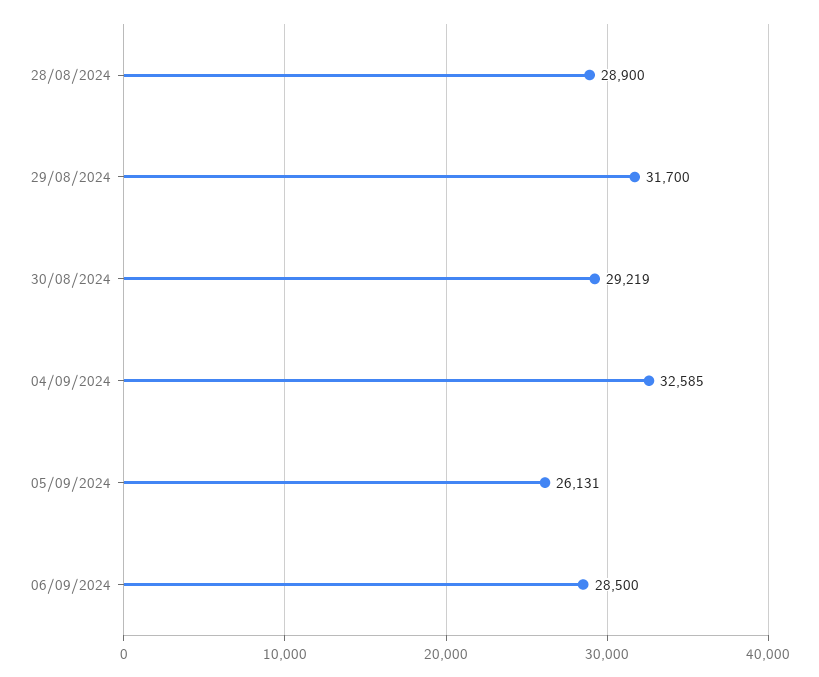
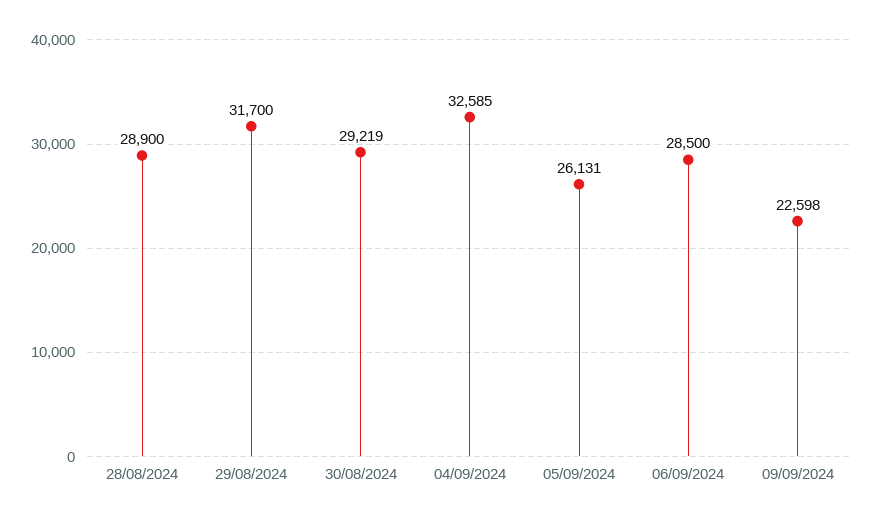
09/09/2024: none -> 22598

